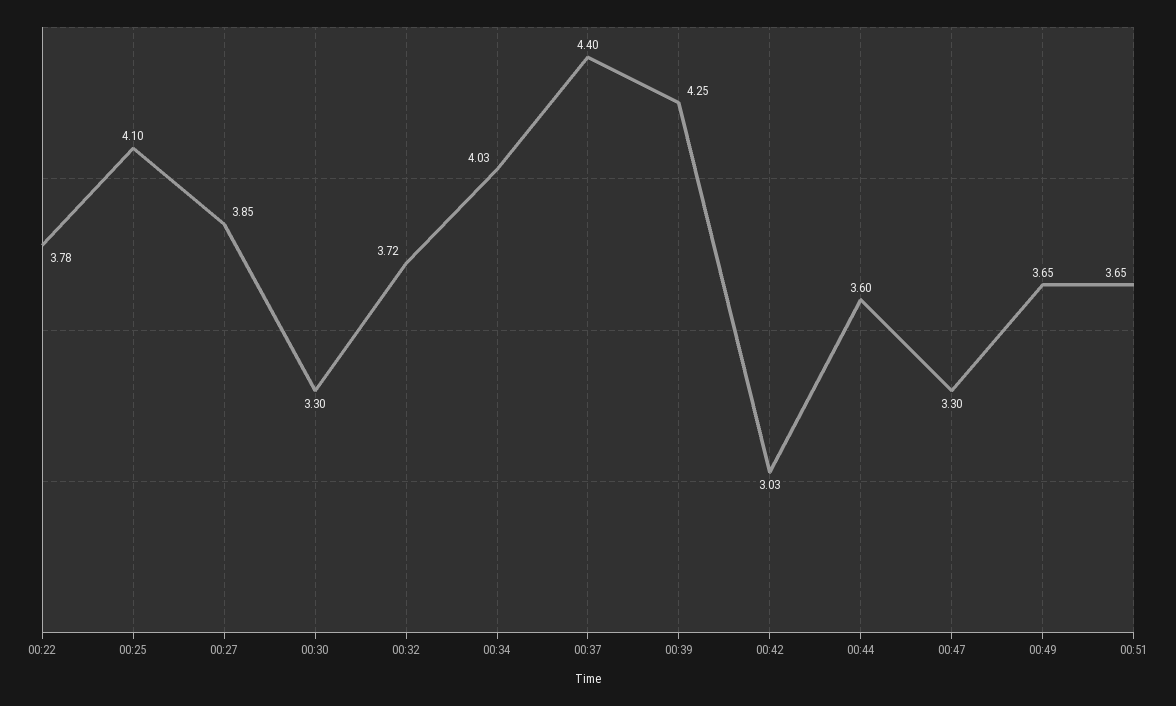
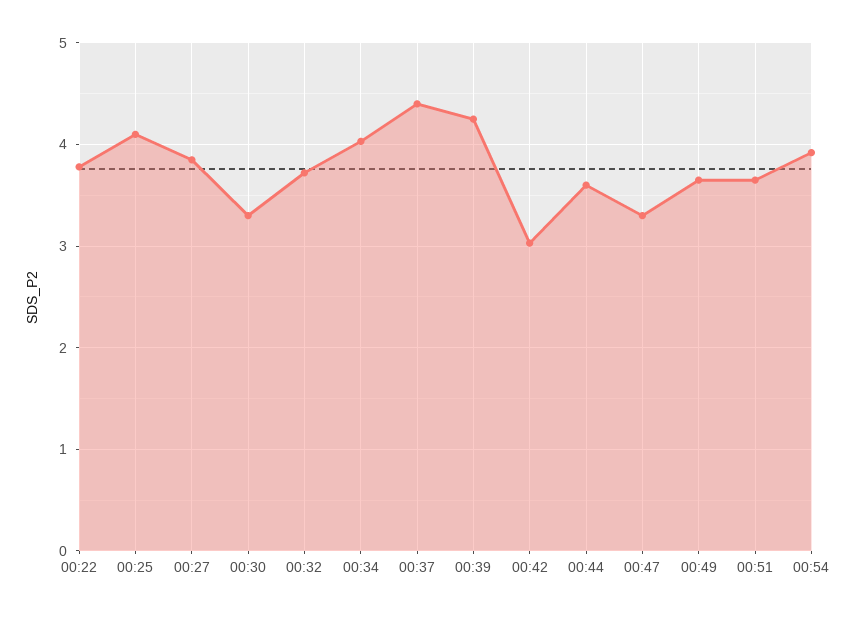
00:54: none -> 3.9

